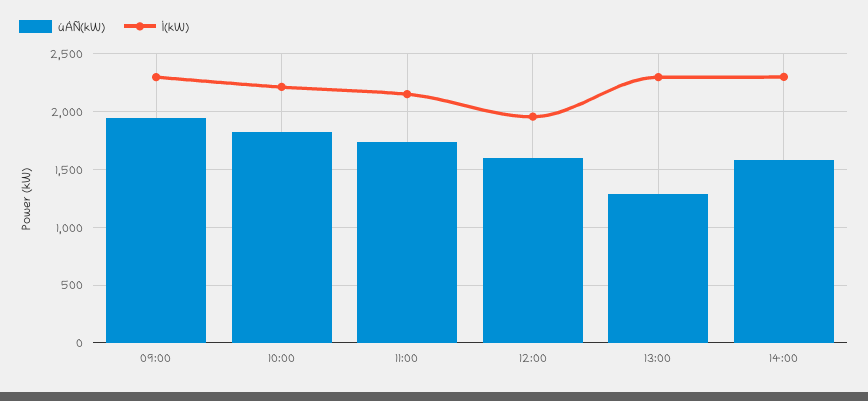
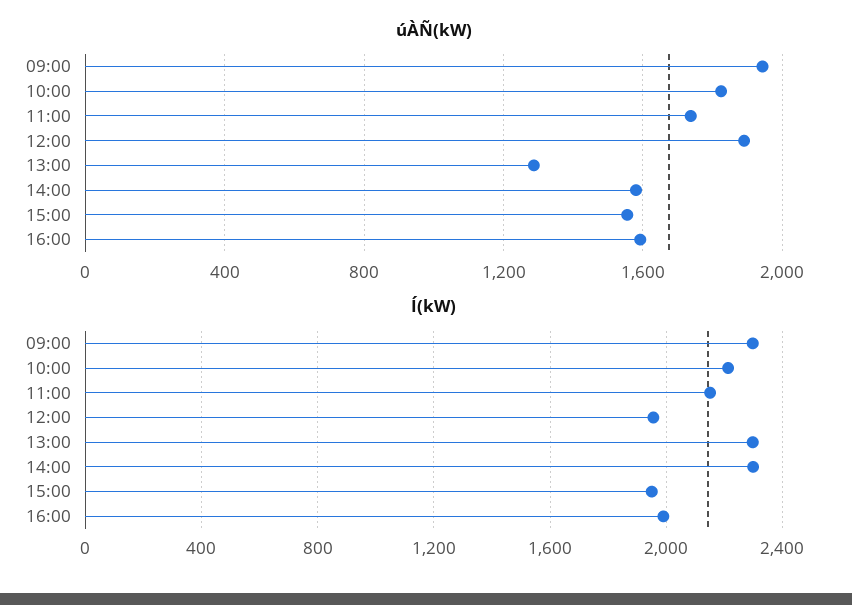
úÀÑ(kW), 12:00: 1600 -> 1900
úÀÑ(kW), 15:00: none -> 1550
úÀÑ(kW), 16:00: none -> 1600
Í(kW), 15:00: none -> 1950
Í(kW), 16:00: none -> 2000

